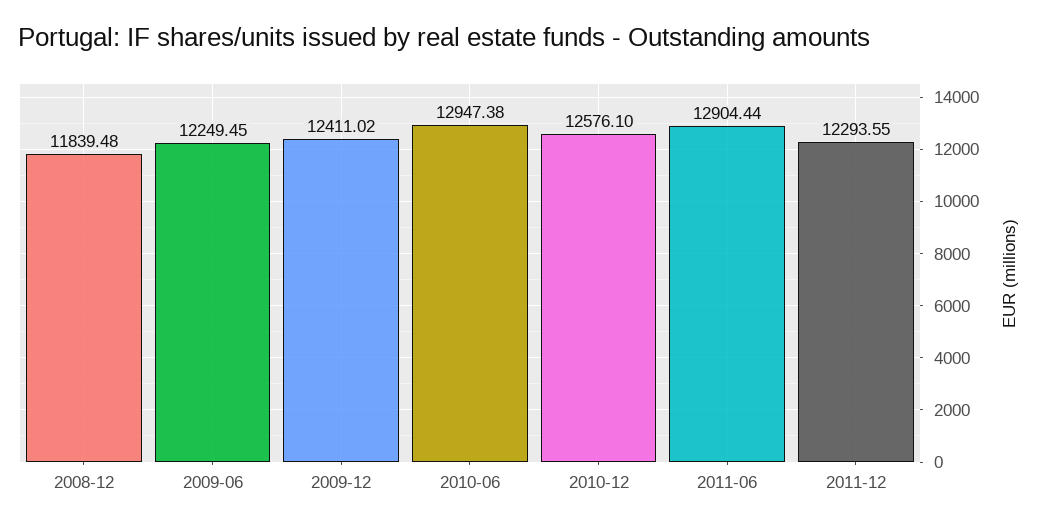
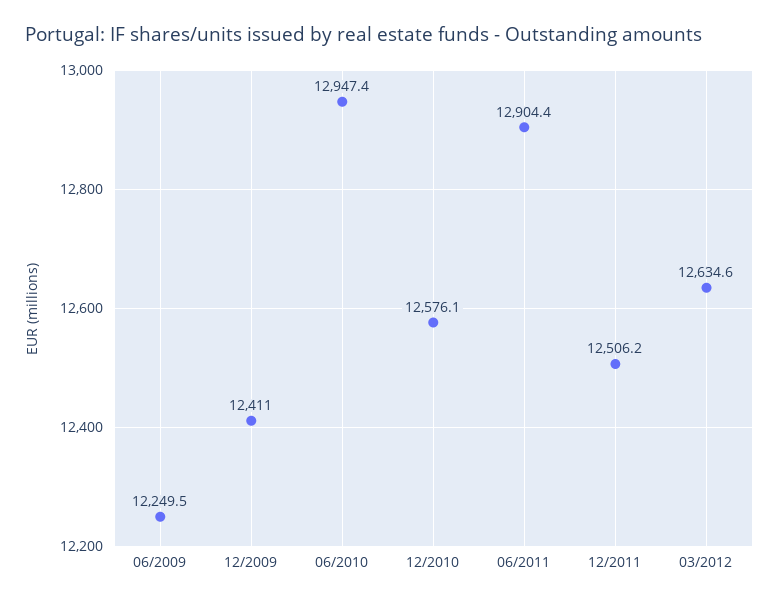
2008-12: 11839.48 -> none
2011-12: 12293.55 -> 12506.2
03/2012: none -> 12634.6

